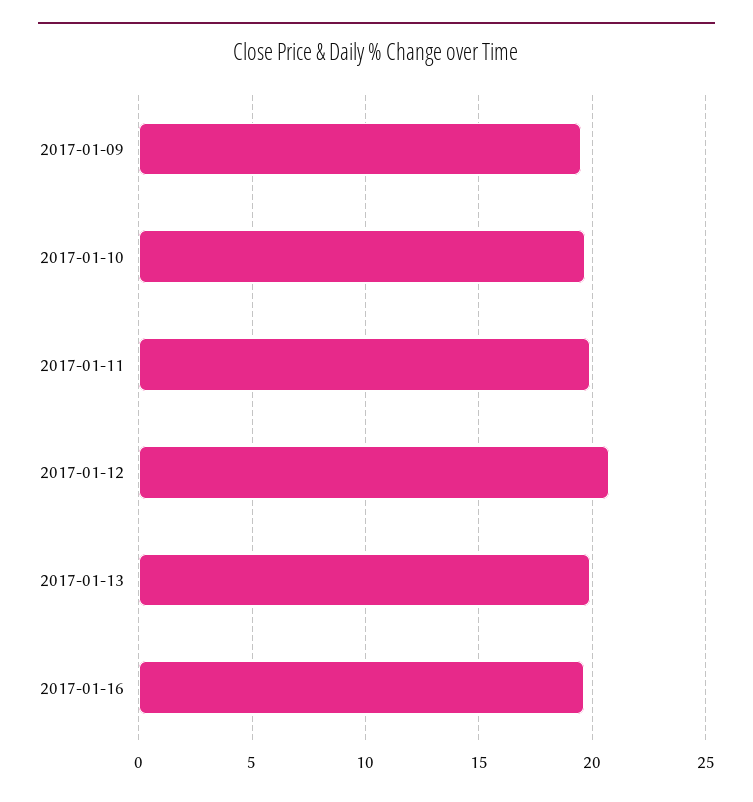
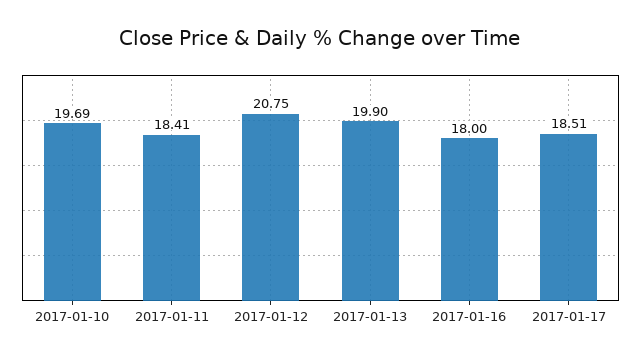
2017-01-09: 19.5 -> none
2017-01-11: 20 -> 18.41
2017-01-16: 19.5 -> 18
2017-01-17: none -> 18.51

